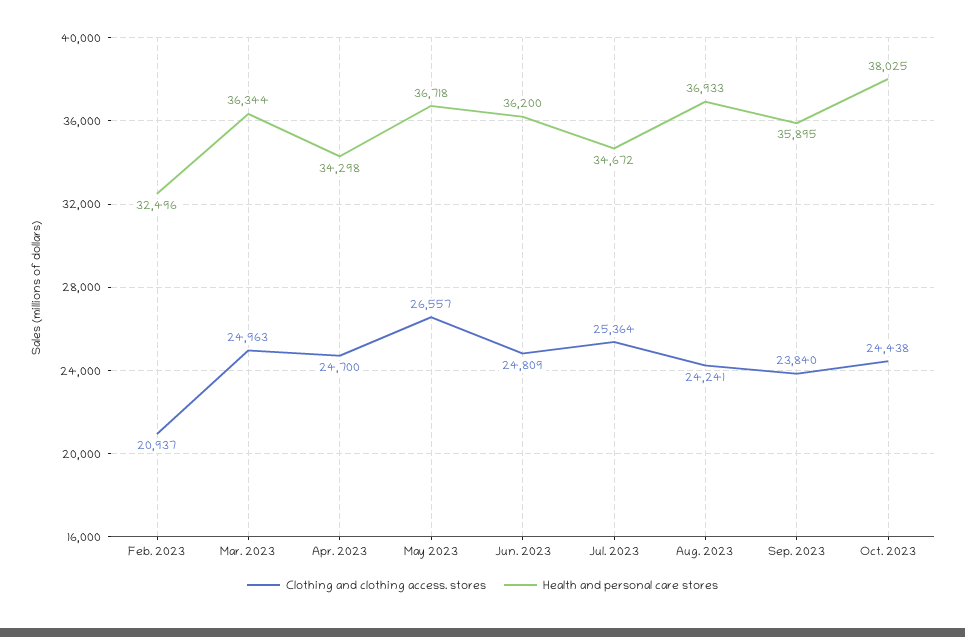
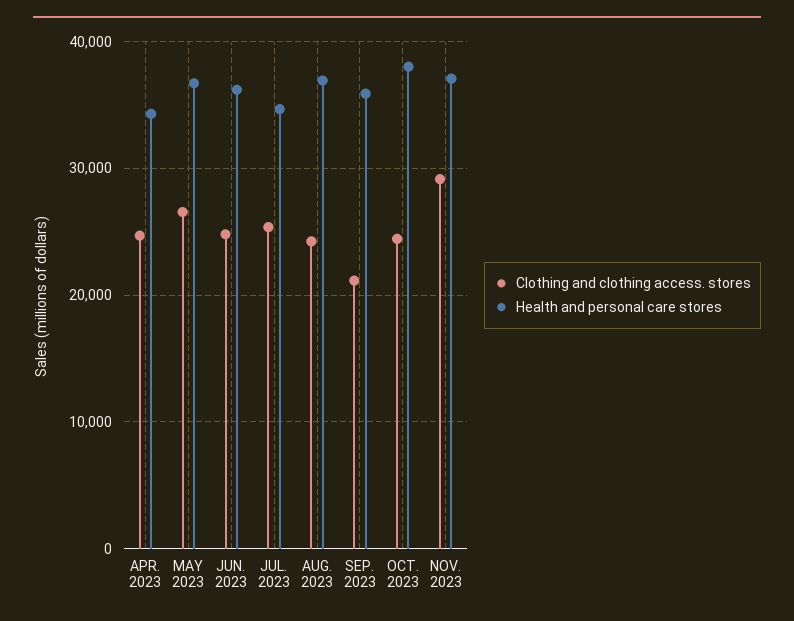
Clothing and clothing access. stores, Feb. 2023: 20937 -> none
Health and personal care stores, Feb. 2023: 32496 -> none
Clothing and clothing access. stores, Mar. 2023: 24963 -> none
Health and personal care stores, Mar. 2023: 36344 -> none
Clothing and clothing access. stores, Sep. 2023: 23840 -> 21000
Clothing and clothing access. stores, NOV. 2023: none -> 29000
Health and personal care stores, NOV. 2023: none -> 37000

